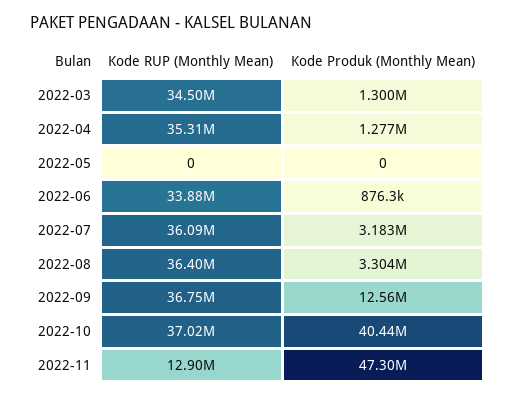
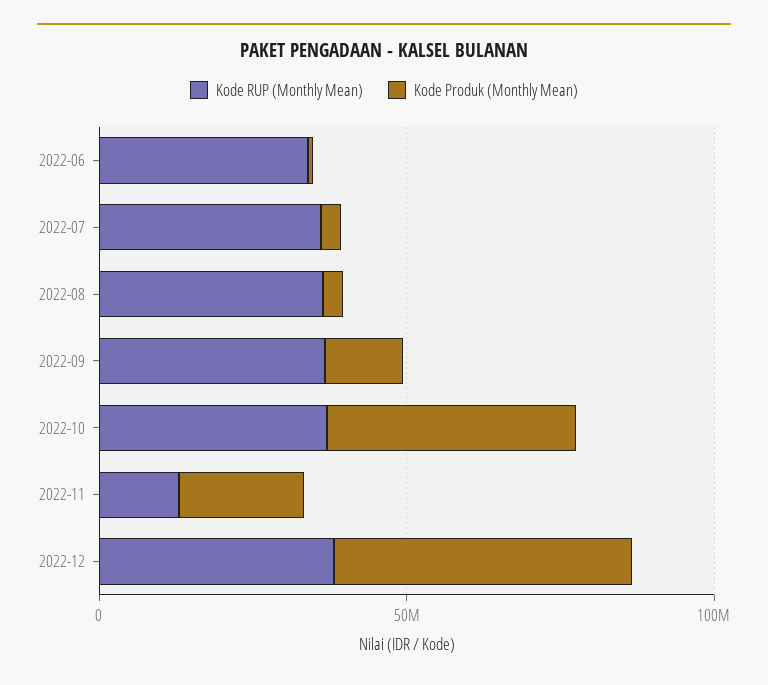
Kode RUP (Monthly Mean), 2022-03: 34500000 -> none
Kode Produk (Monthly Mean), 2022-03: 1300000 -> none
Kode RUP (Monthly Mean), 2022-04: 35310000 -> none
Kode Produk (Monthly Mean), 2022-04: 1277000 -> none
Kode RUP (Monthly Mean), 2022-05: 0 -> none
Kode Produk (Monthly Mean), 2022-05: 0 -> none
Kode Produk (Monthly Mean), 2022-11: 47300000 -> 20000000
Kode RUP (Monthly Mean), 2022-12: none -> 40000000
Kode Produk (Monthly Mean), 2022-12: none -> 50000000

